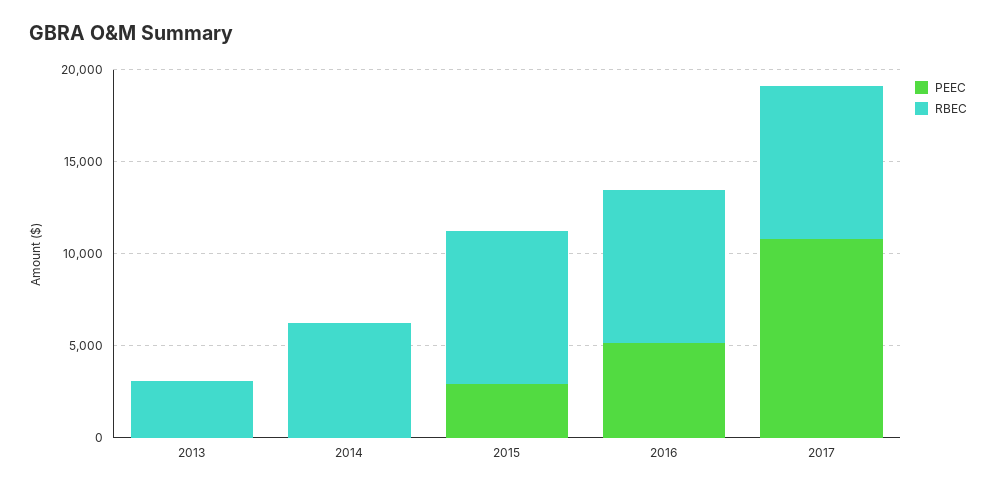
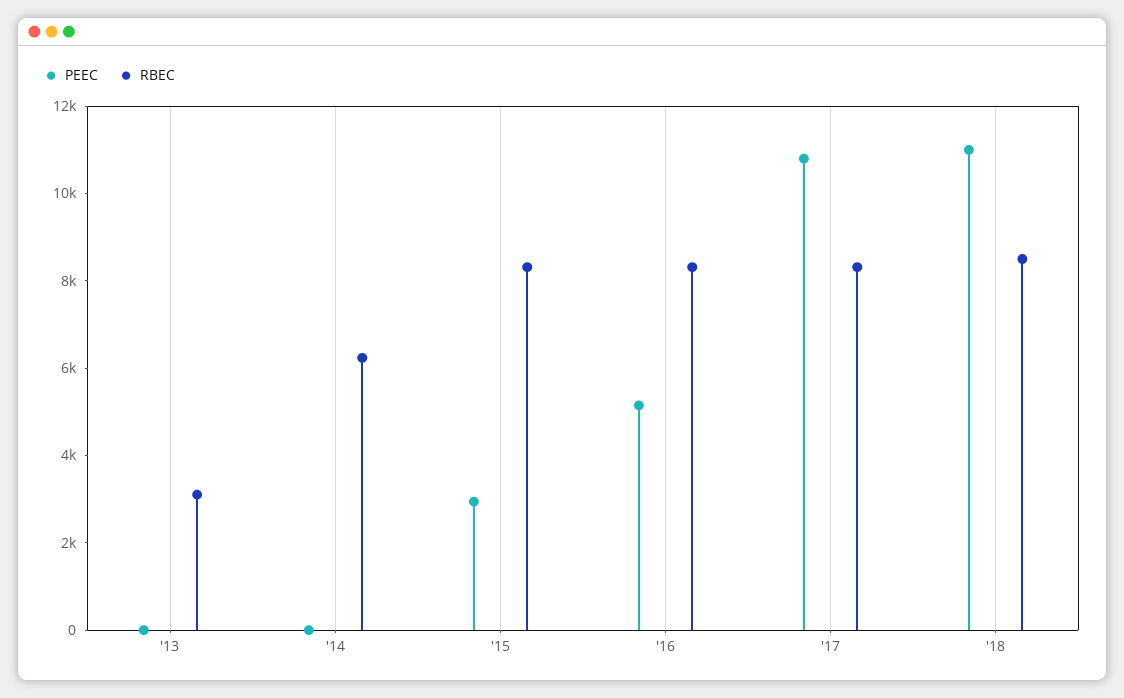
PEEC, '18: none -> 11000
RBEC, '18: none -> 8500

